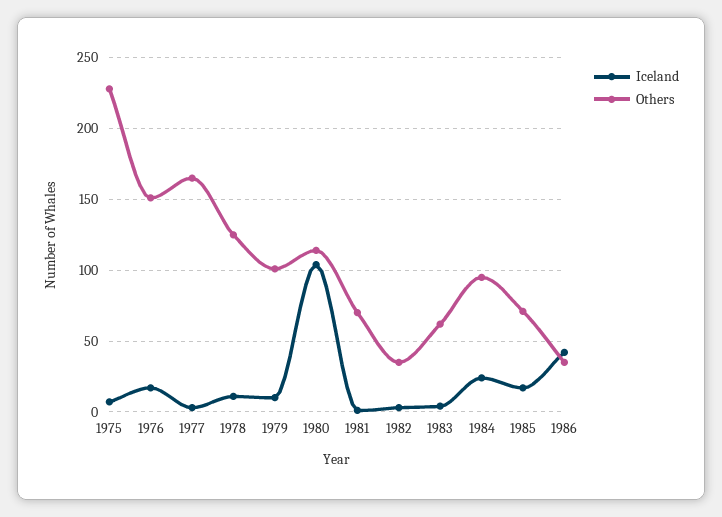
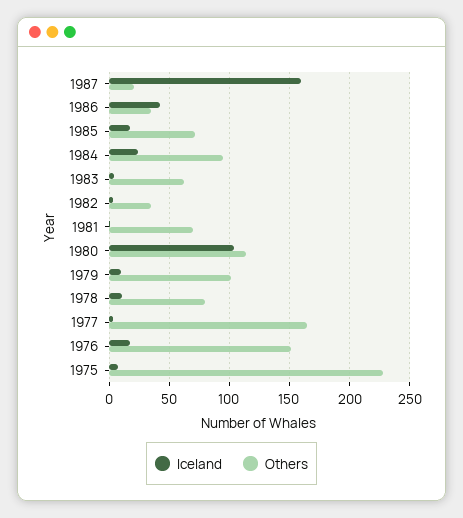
Others, 1978: 125 -> 80
Iceland, 1987: none -> 160
Others, 1987: none -> 20

